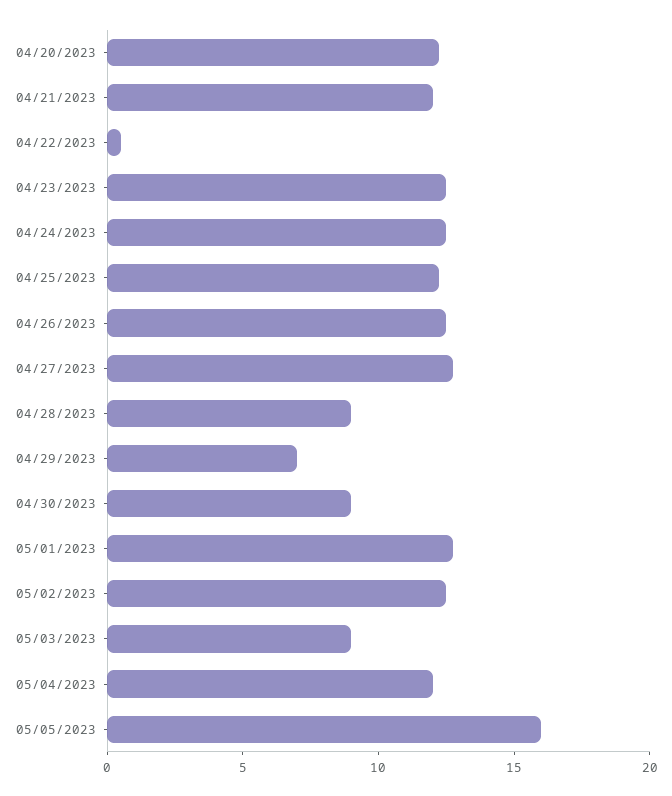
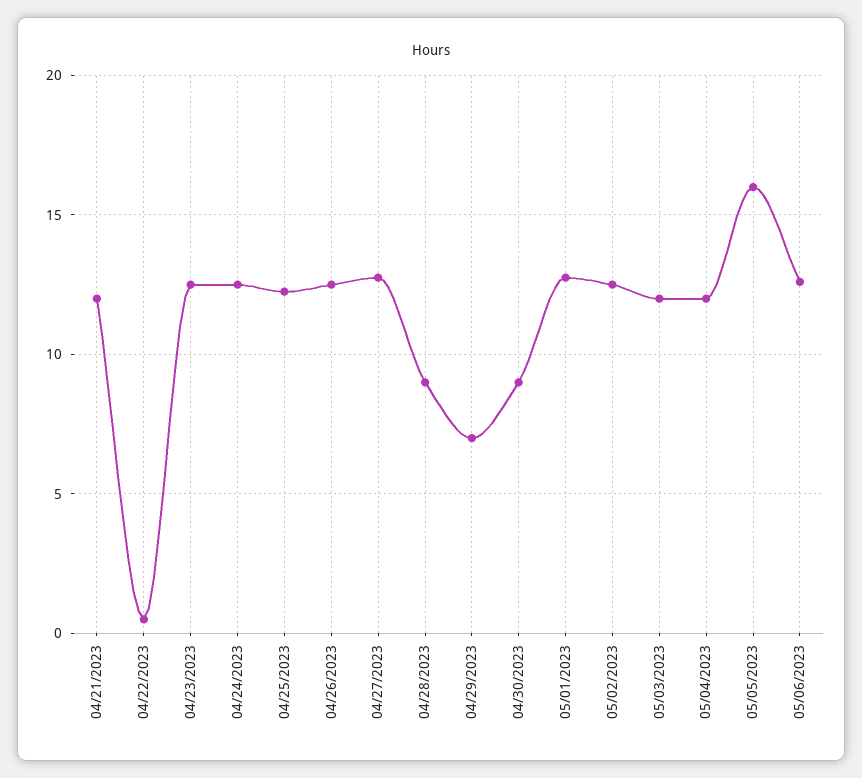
04/20/2023: 12 -> none
05/03/2023: 9 -> 12
05/06/2023: none -> 12.5

